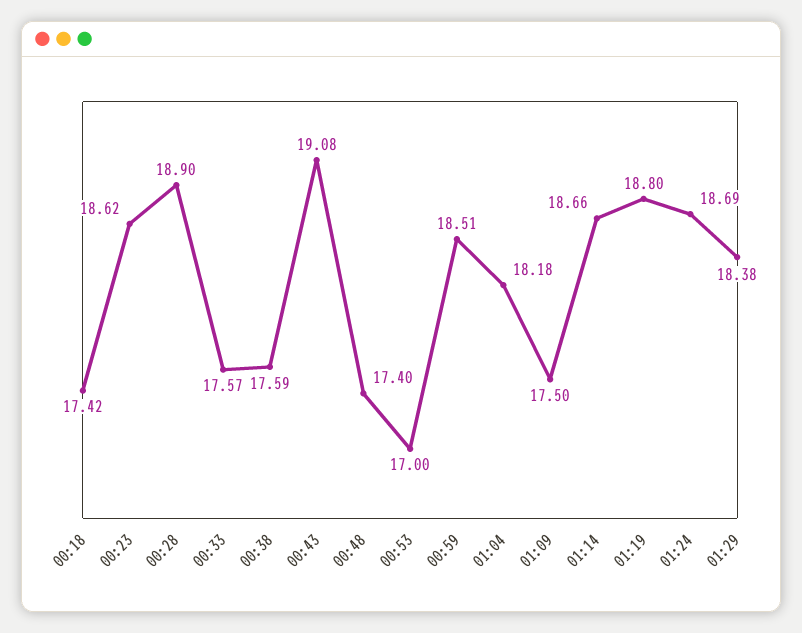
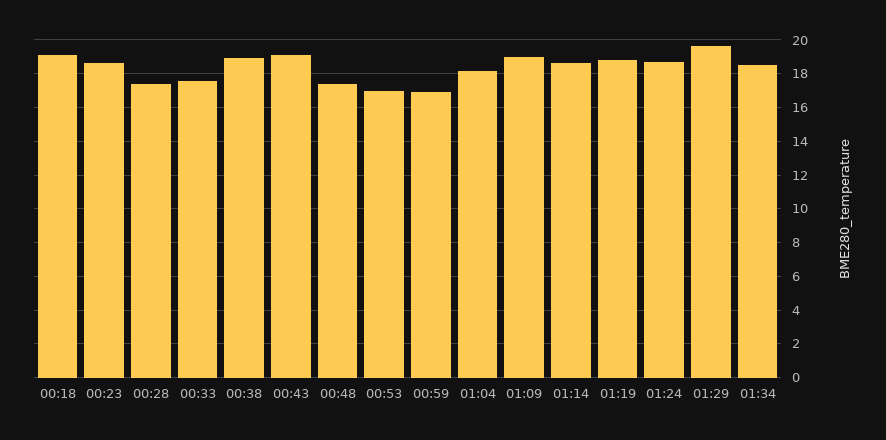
00:18: 17.42 -> 19
00:28: 18.9 -> 17.5
00:38: 17.59 -> 19
00:59: 18.51 -> 17
01:09: 17.5 -> 19
01:29: 18.38 -> 19.5
01:34: none -> 18.5

